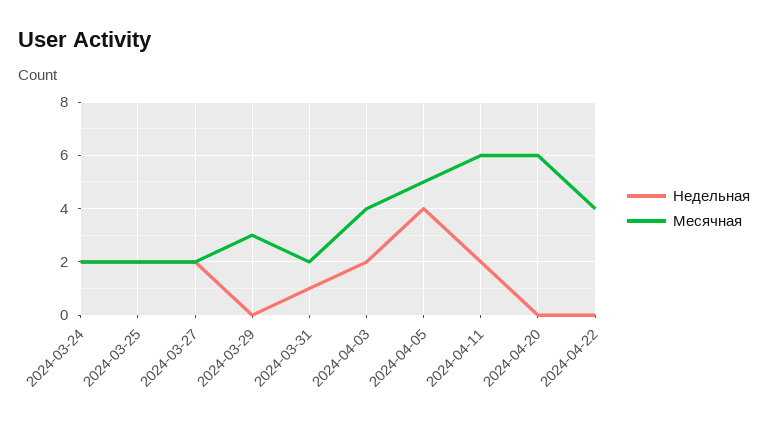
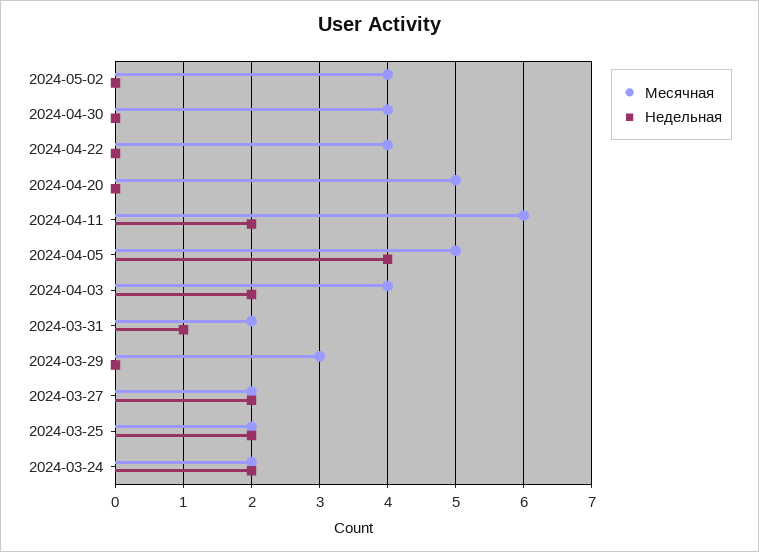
Месячная, 2024-04-20: 6 -> 5
Месячная, 2024-05-02: none -> 4
Недельная, 2024-05-02: none -> 0
Месячная, 2024-04-30: none -> 4
Недельная, 2024-04-30: none -> 0

